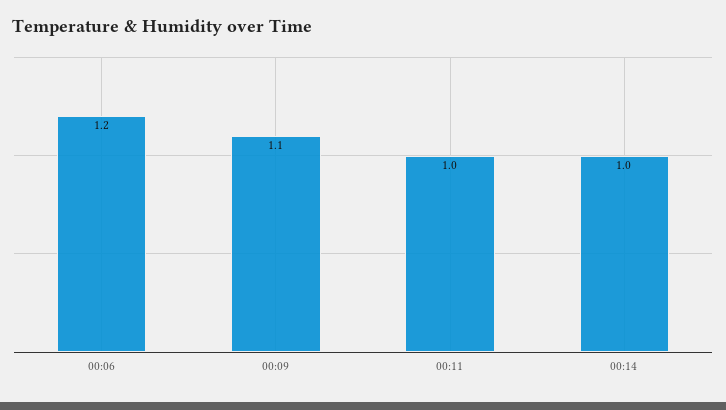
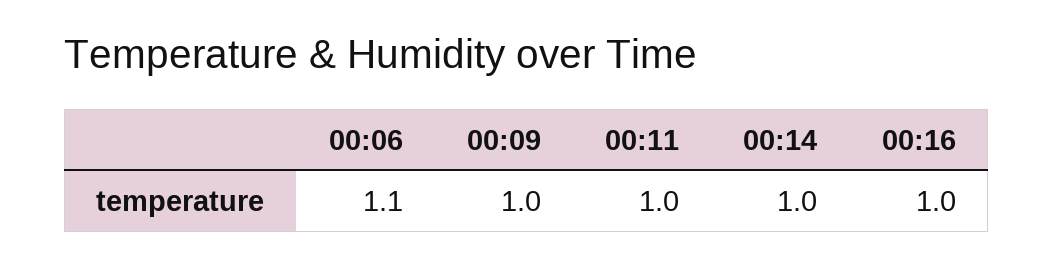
00:06: 1.2 -> 1.1
00:09: 1.1 -> 1
00:16: none -> 1

